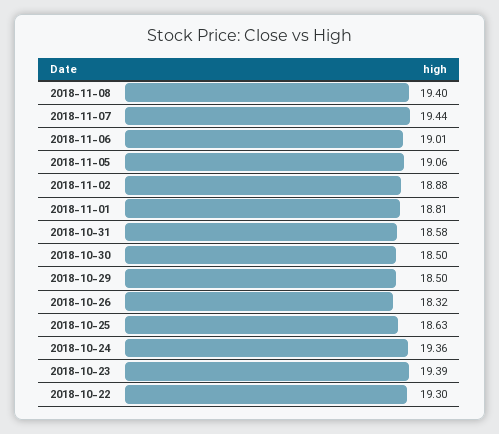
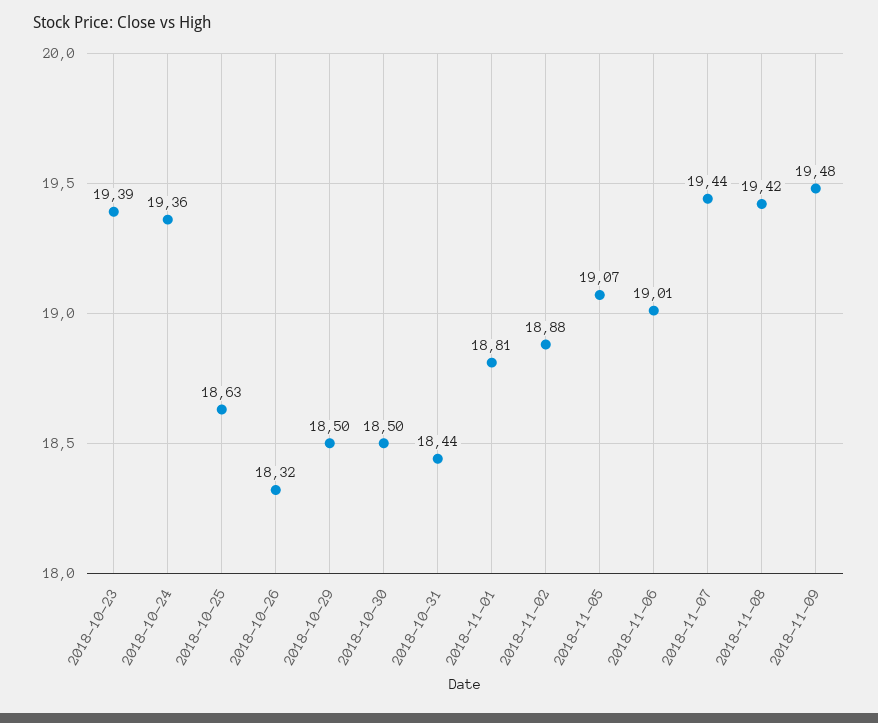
2018-11-08: 19.4 -> 19.42
2018-11-05: 19.06 -> 19.07
2018-10-31: 18.58 -> 18.44
2018-10-22: 19.3 -> none
2018-11-09: none -> 19.48

